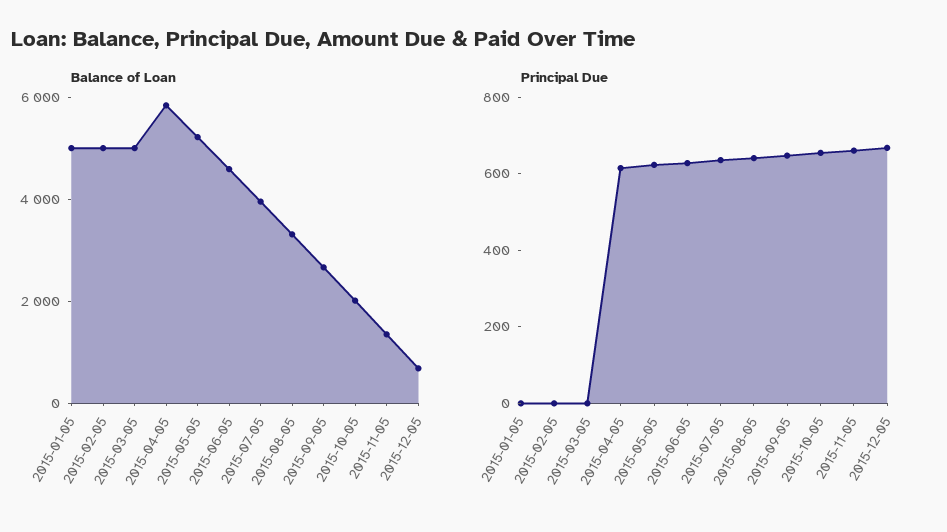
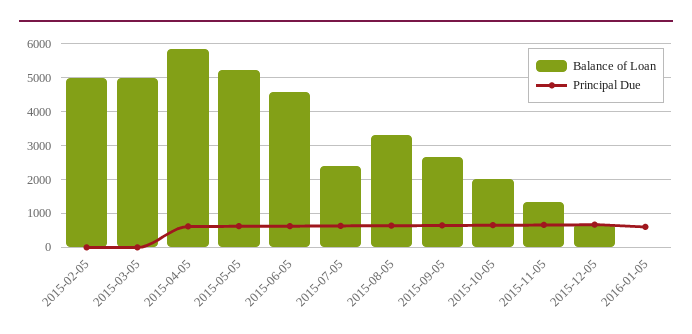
Balance of Loan, 2015-01-05: 5000 -> none
Balance of Loan, 2015-07-05: 4000 -> 2400
Principal Due, 2015-01-05: 0 -> none
Balance of Loan, 2016-01-05: none -> 0
Principal Due, 2016-01-05: none -> 600

